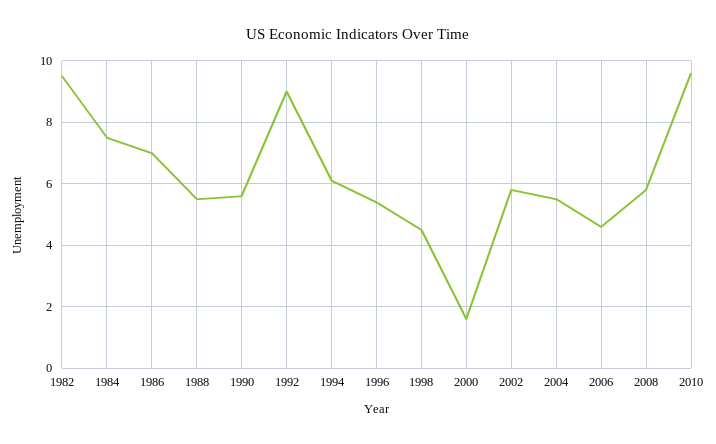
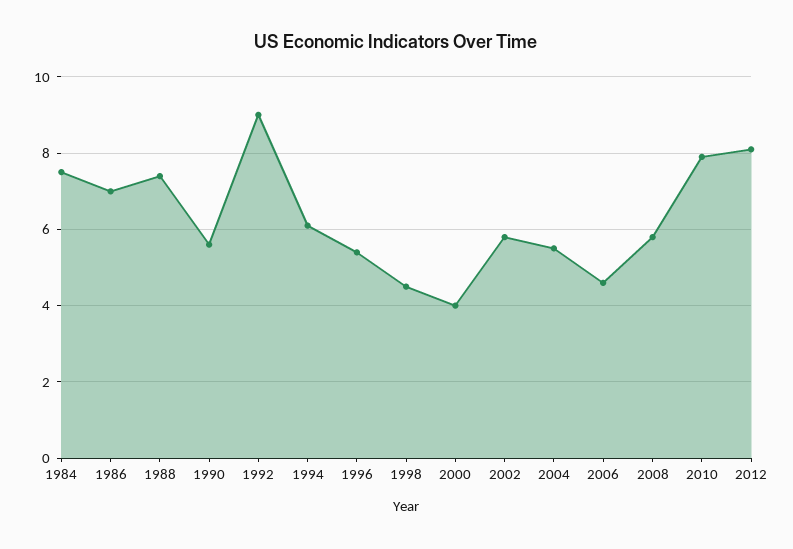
1982: 9.5 -> none
1988: 5.5 -> 7.5
2000: 1.5 -> 4
2010: 9.5 -> 8
2012: none -> 8

